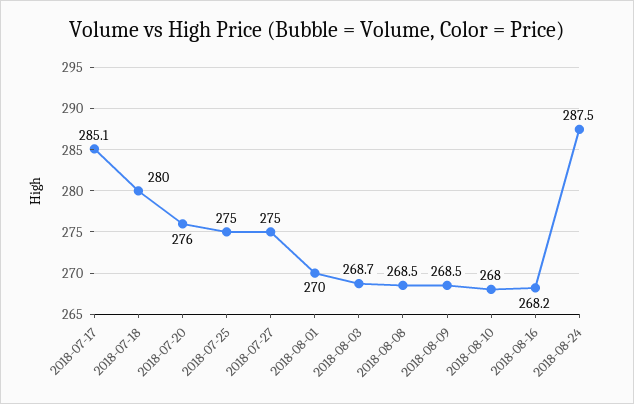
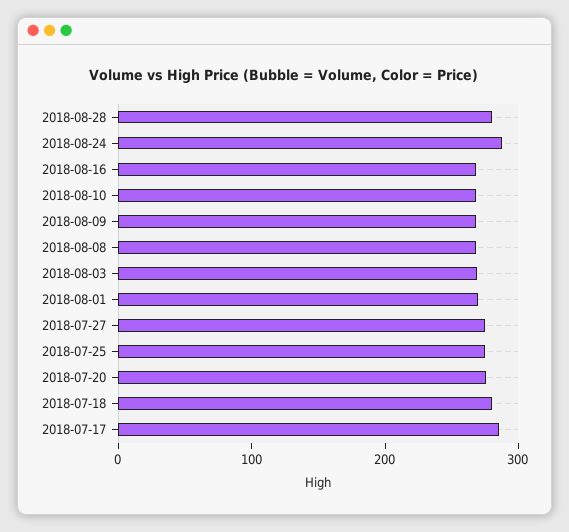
2018-08-28: none -> 280

